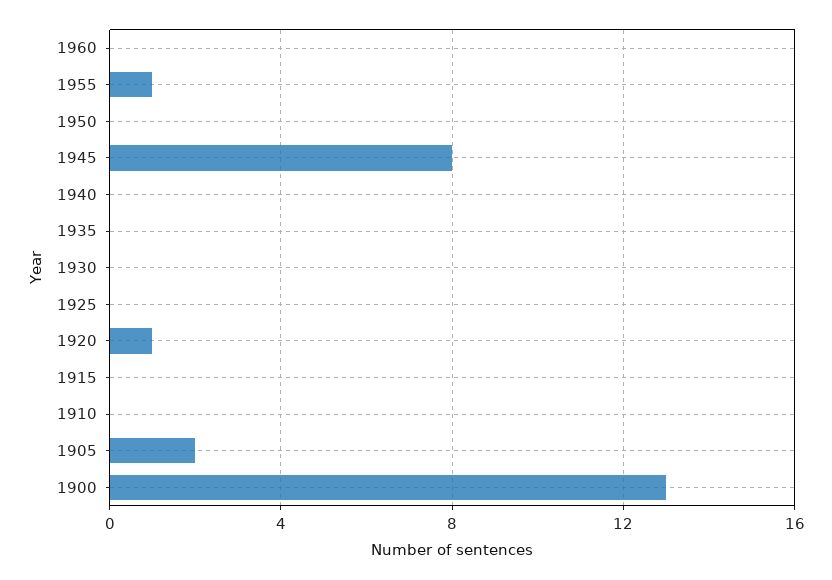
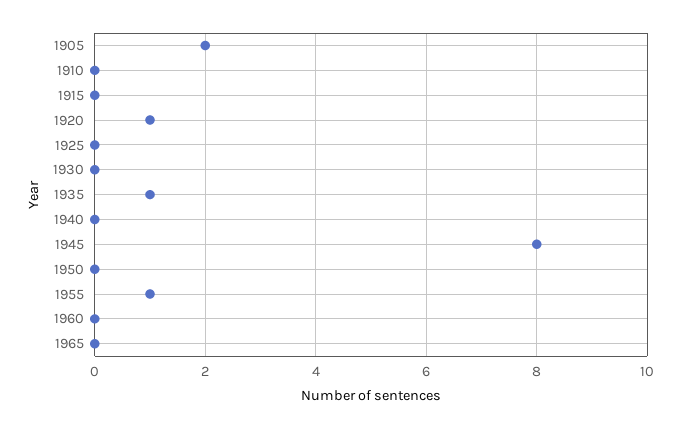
1935: 0 -> 1
1900: 13 -> none
1965: none -> 0

